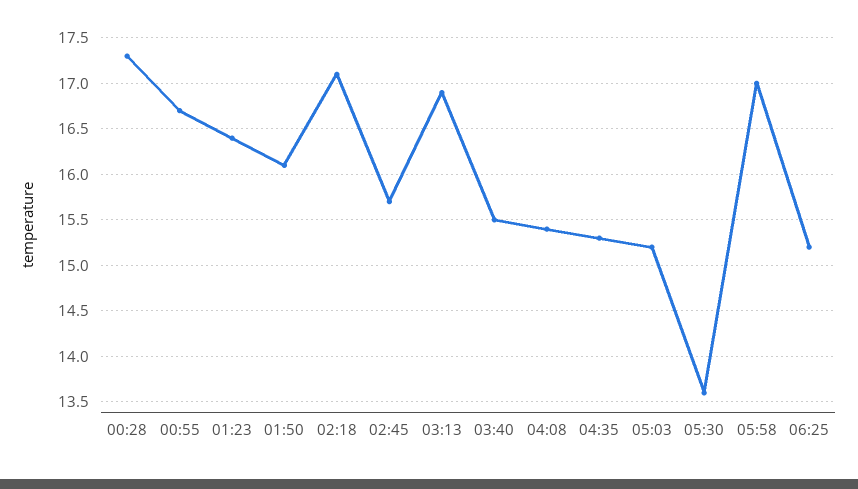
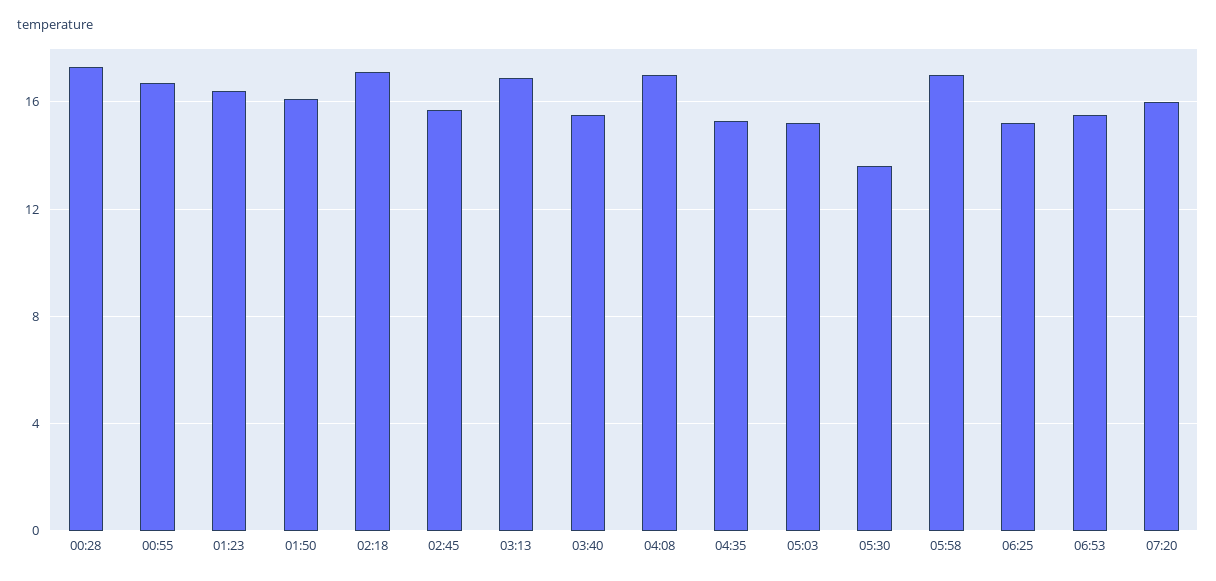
04:08: 15.4 -> 17
06:53: none -> 15.5
07:20: none -> 16

